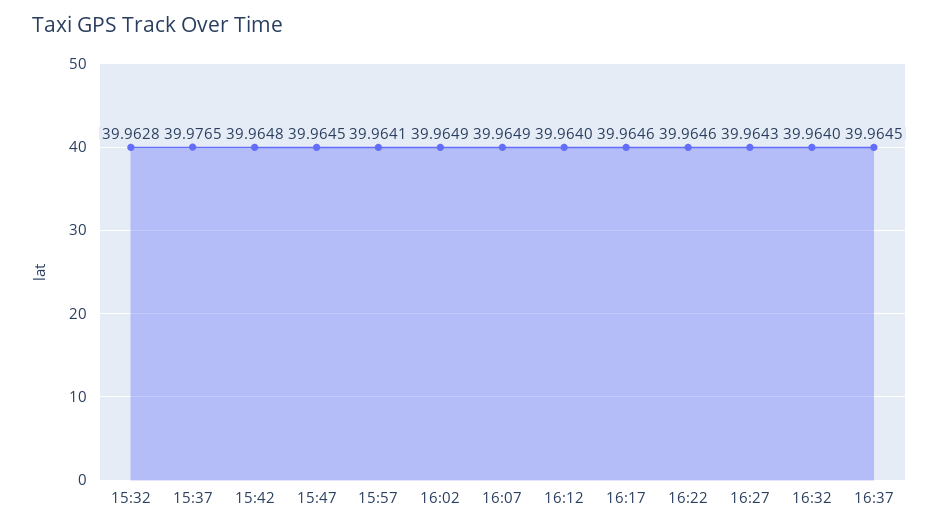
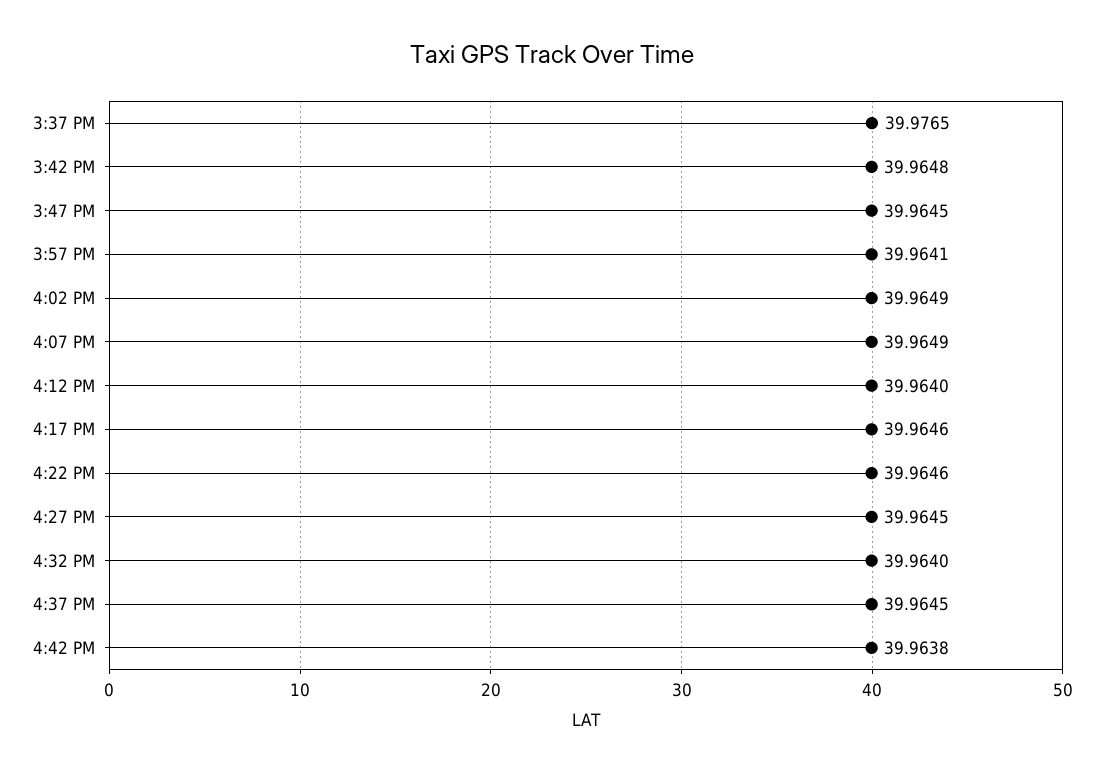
15:32: 39.9628 -> none
16:27: 39.9643 -> 39.9645
4:42 PM: none -> 39.9638

